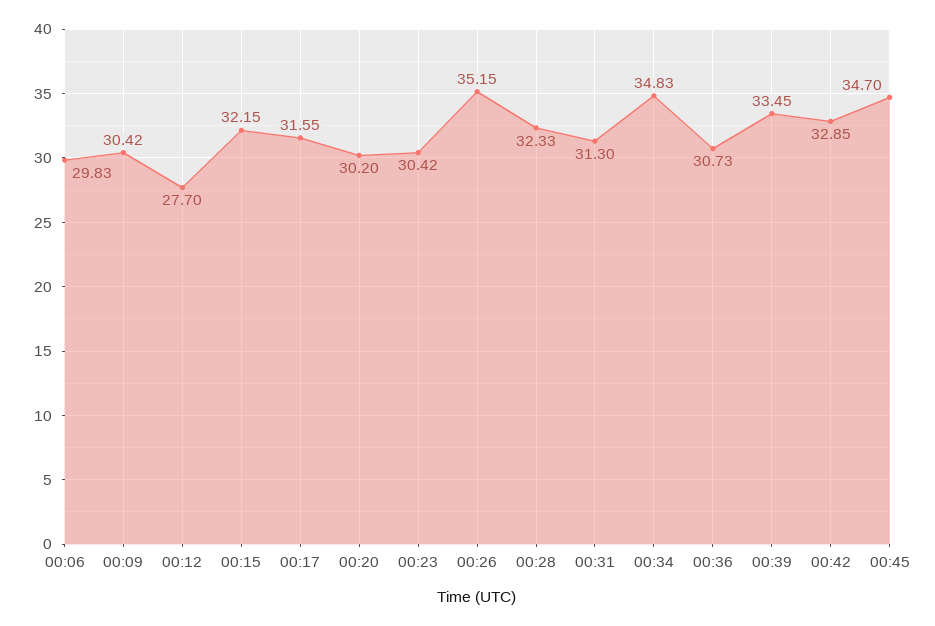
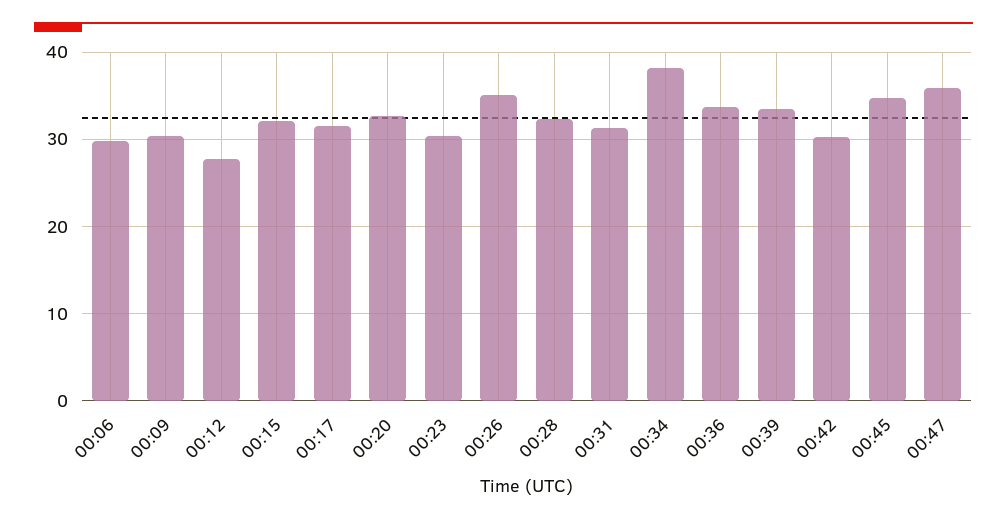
00:20: 30.2 -> 33
00:34: 34.83 -> 38
00:36: 30.73 -> 34
00:42: 32.85 -> 30
00:47: none -> 36

